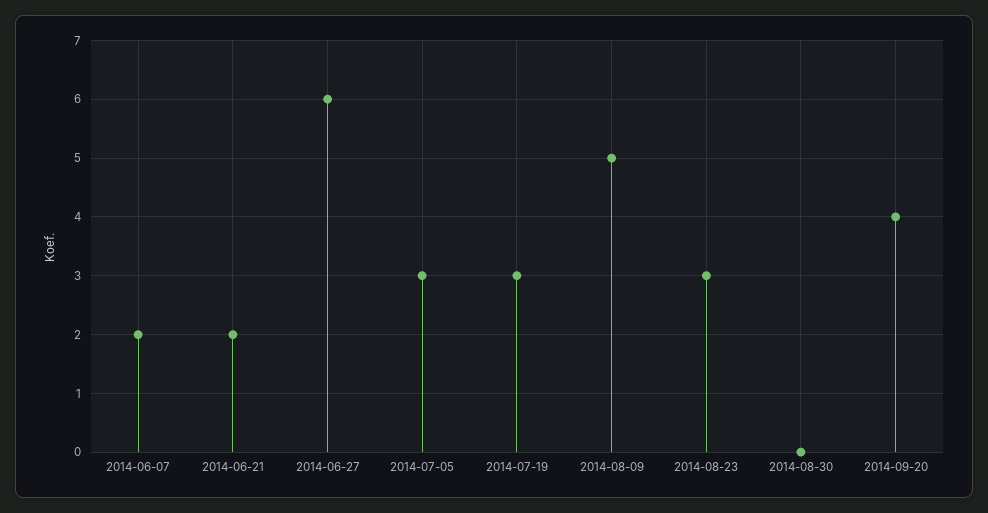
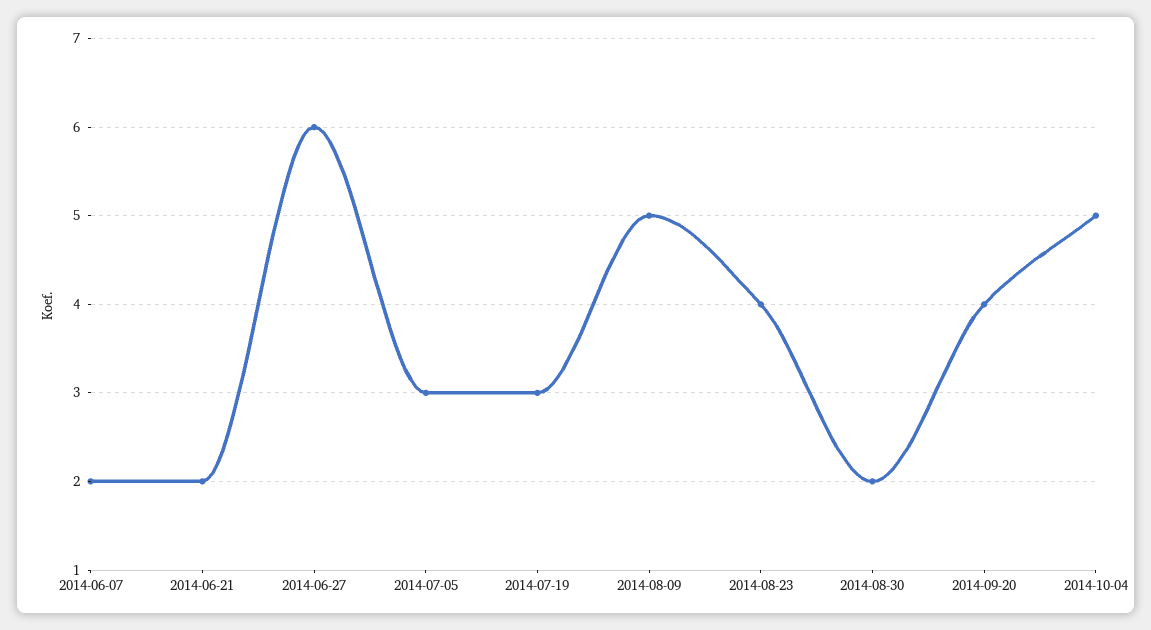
2014-08-23: 3 -> 4
2014-08-30: 0 -> 2
2014-10-04: none -> 5

